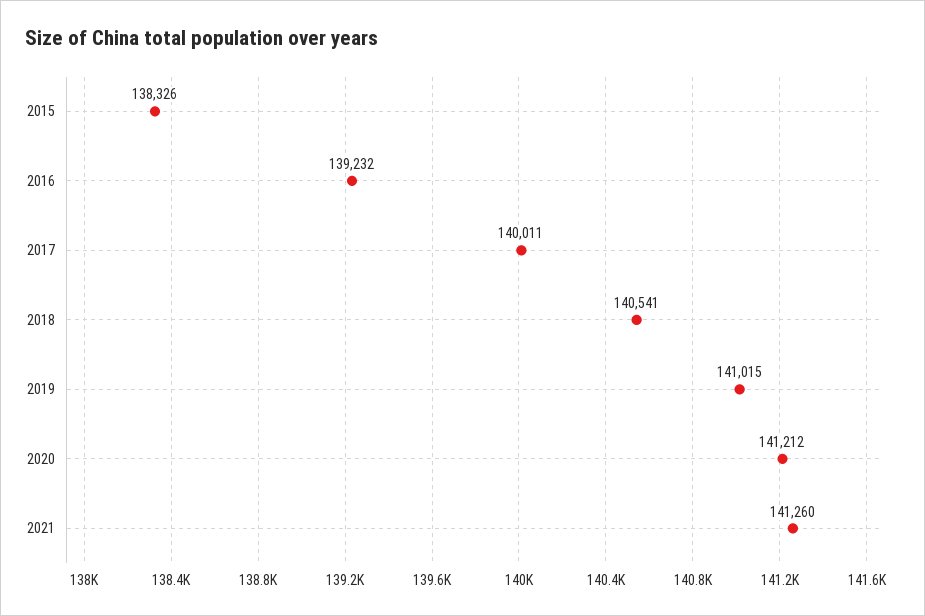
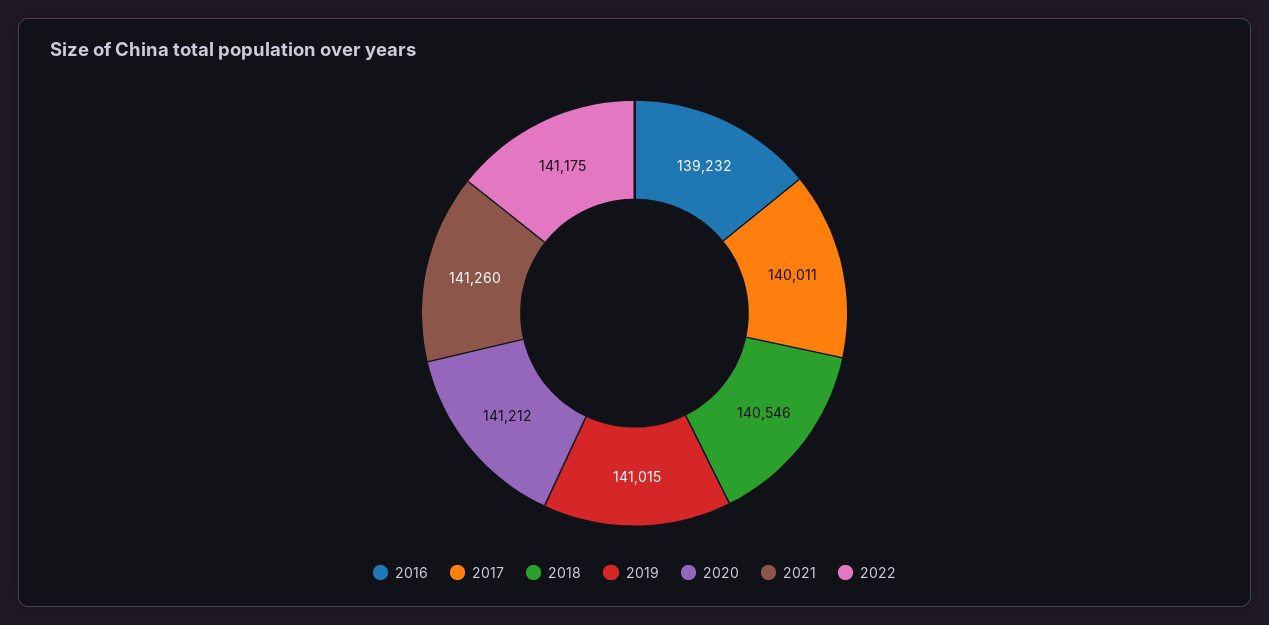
2015: 138326 -> none
2018: 140541 -> 140546
2022: none -> 141175

